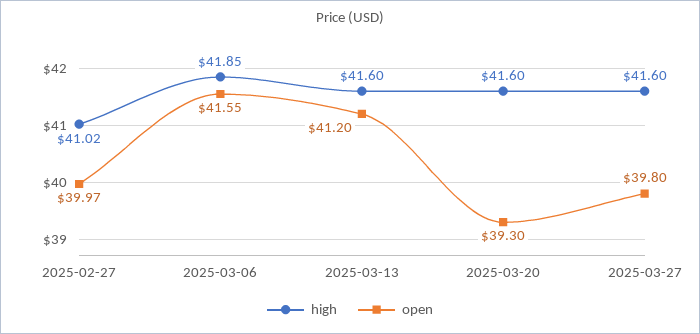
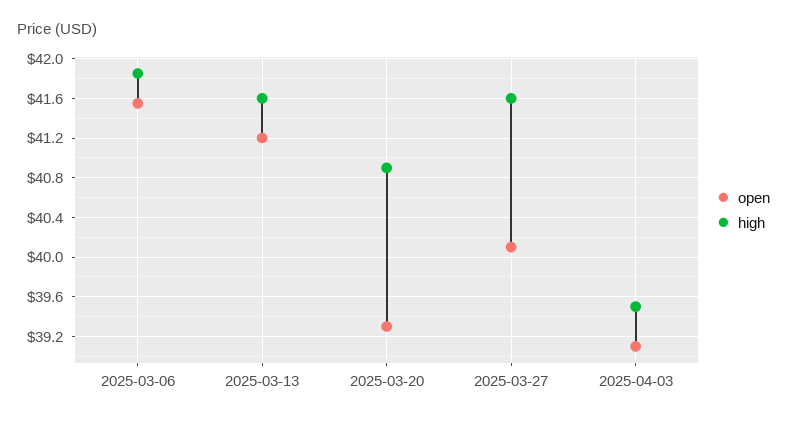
high, 2025-02-27: 41.02 -> none
open, 2025-02-27: 39.97 -> none
high, 2025-03-20: 41.6 -> 40.9
open, 2025-03-27: 39.8 -> 40.1
open, 2025-04-03: none -> 39.1
high, 2025-04-03: none -> 39.5

